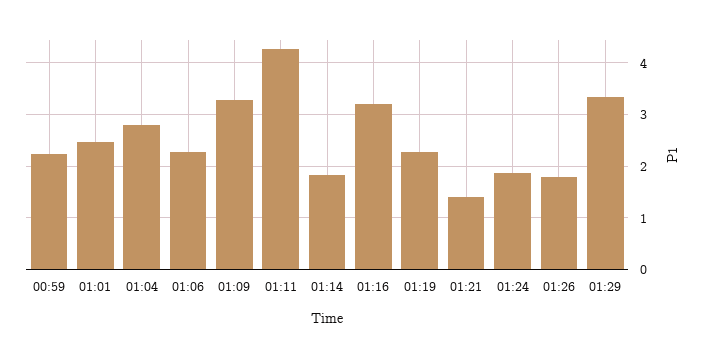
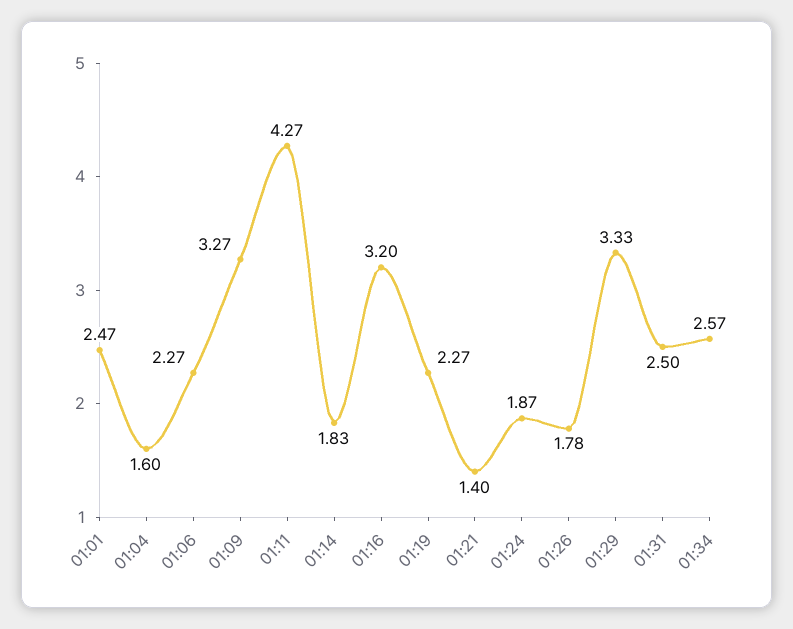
00:59: 2.2 -> none
01:04: 2.8 -> 1.6
01:31: none -> 2.5
01:34: none -> 2.57

